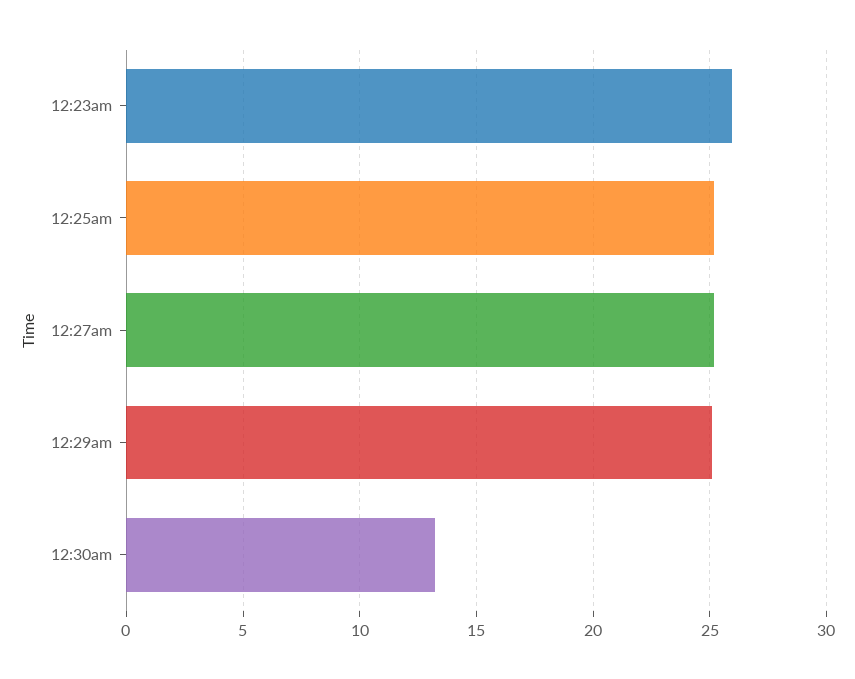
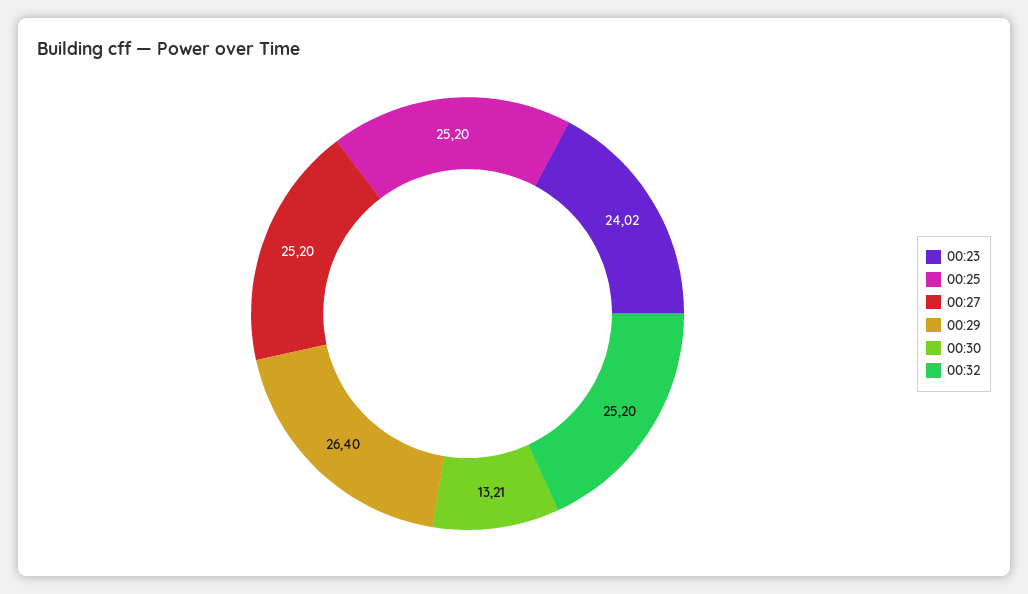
12:23am: 26 -> 24.02
12:29am: 25 -> 26.4
00:32: none -> 25.2

